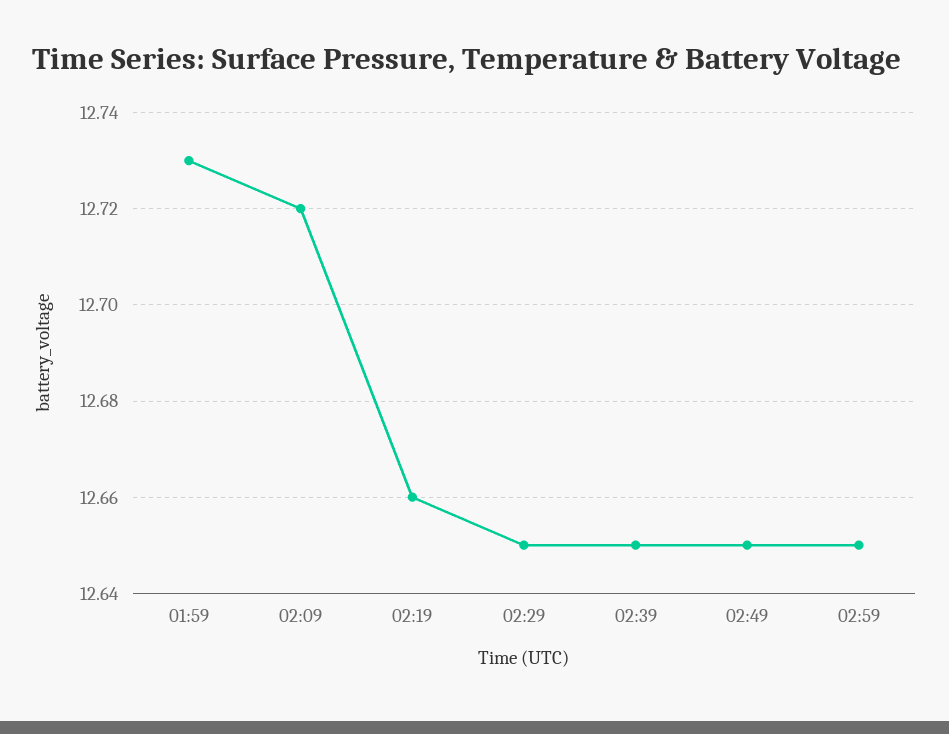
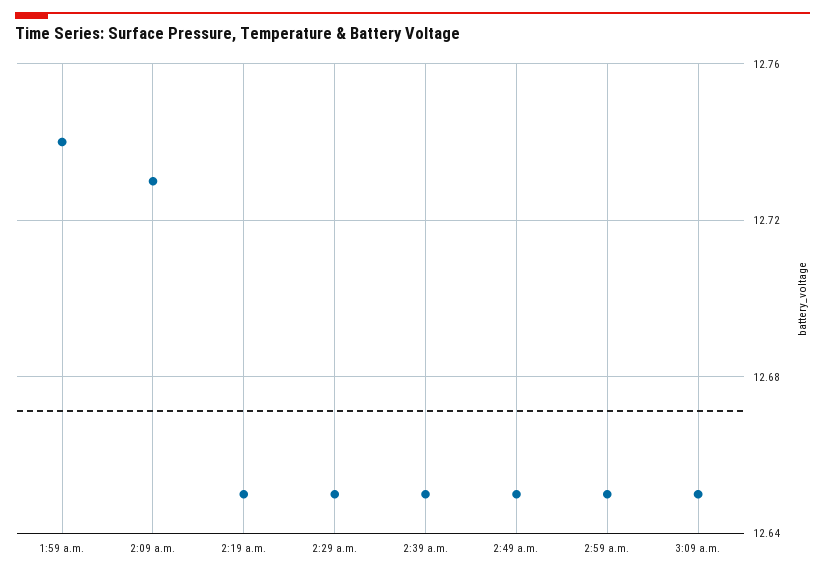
01:59: 12.73 -> 12.74
02:09: 12.72 -> 12.73
02:19: 12.66 -> 12.65
3:09 a.m.: none -> 12.65

